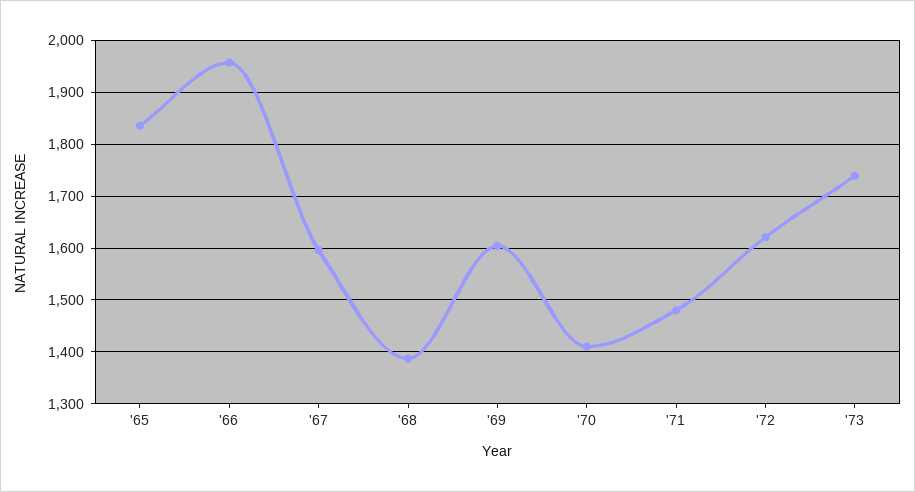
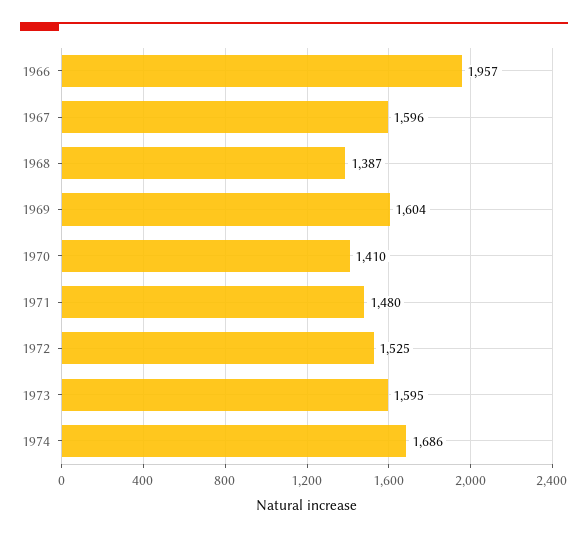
'65: 1840 -> none
'72: 1620 -> 1525
'73: 1740 -> 1595
1974: none -> 1686

